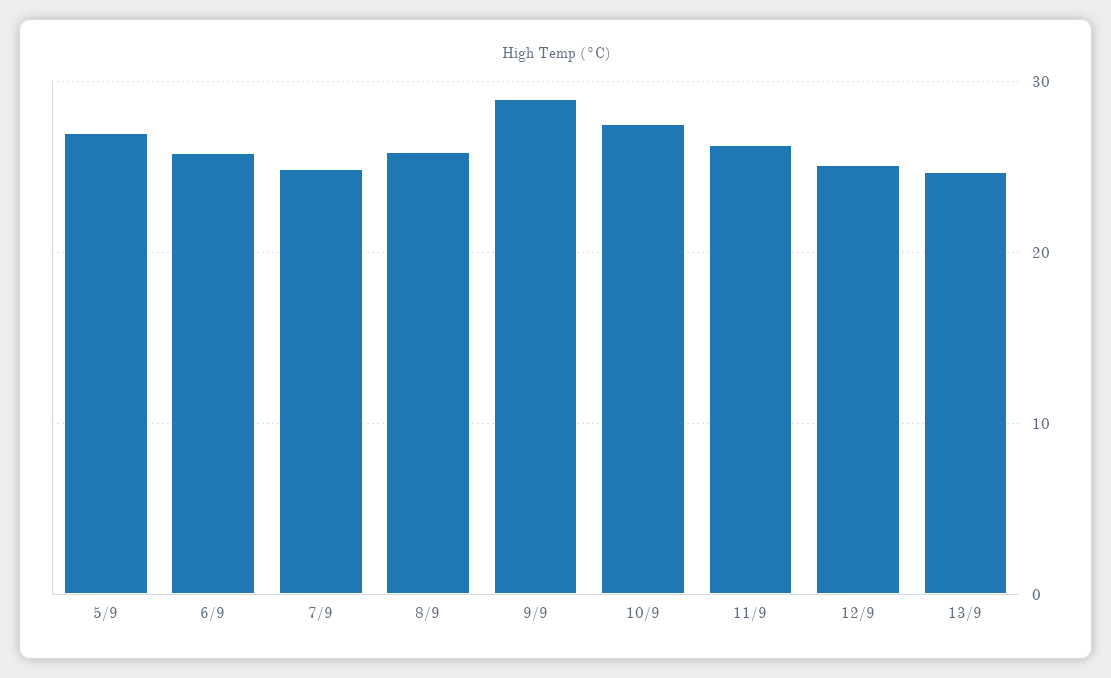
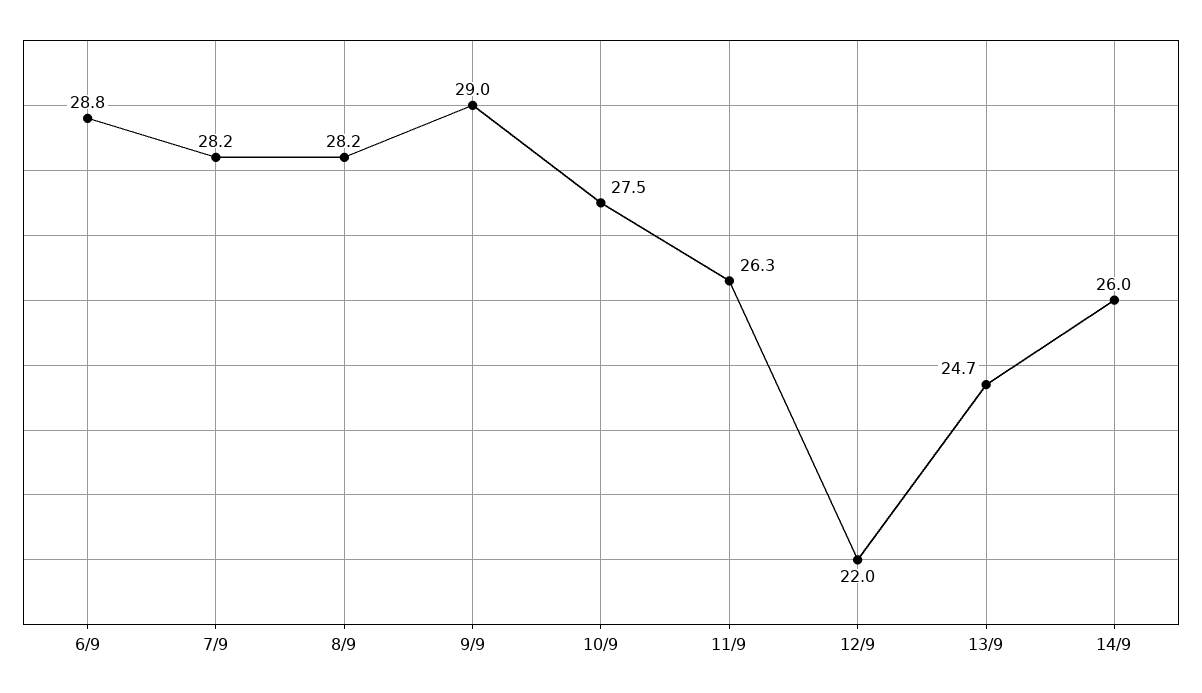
5/9: 27 -> none
6/9: 26 -> 28.8
7/9: 25 -> 28.2
8/9: 26 -> 28.2
12/9: 25 -> 22
14/9: none -> 26

